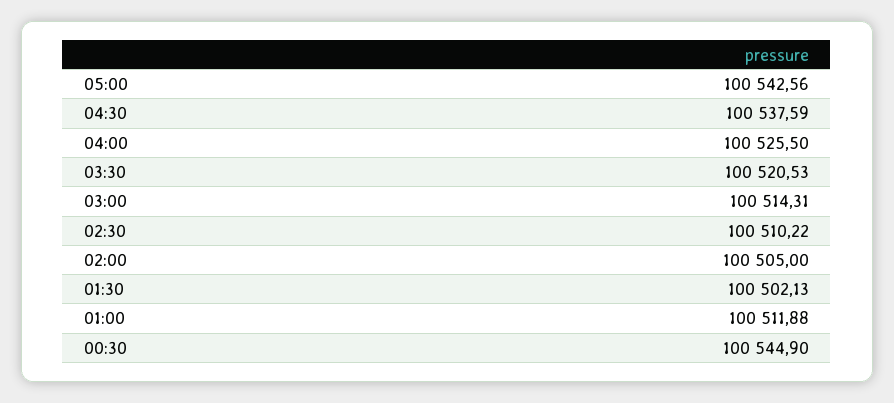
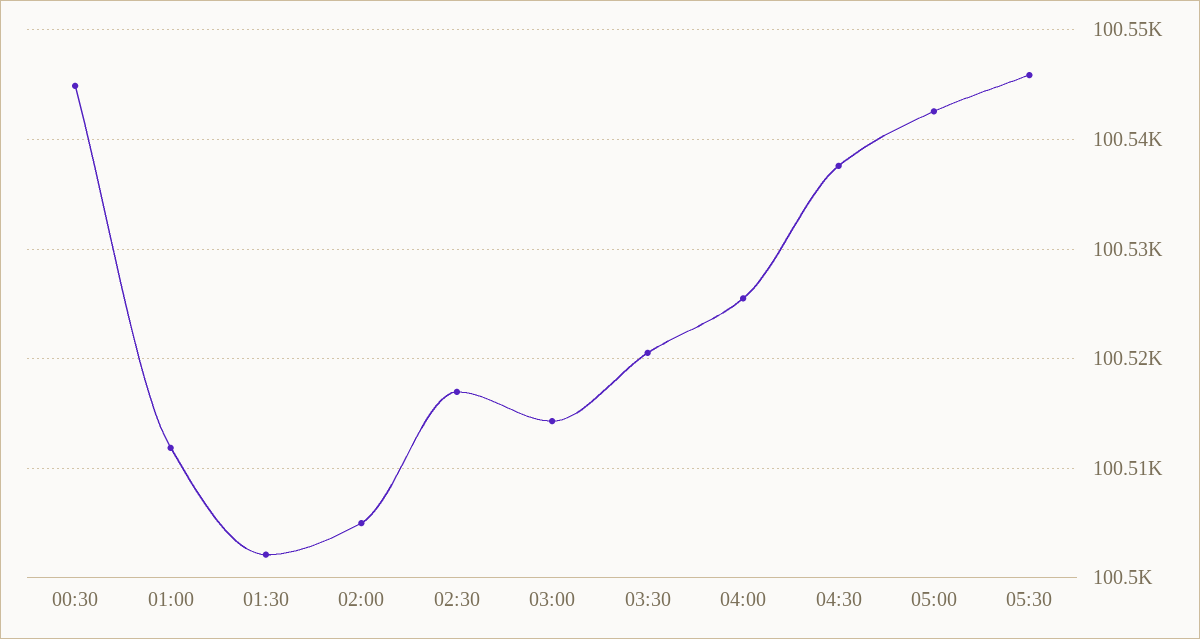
02:30: 100510.22 -> 100517
05:30: none -> 100546

